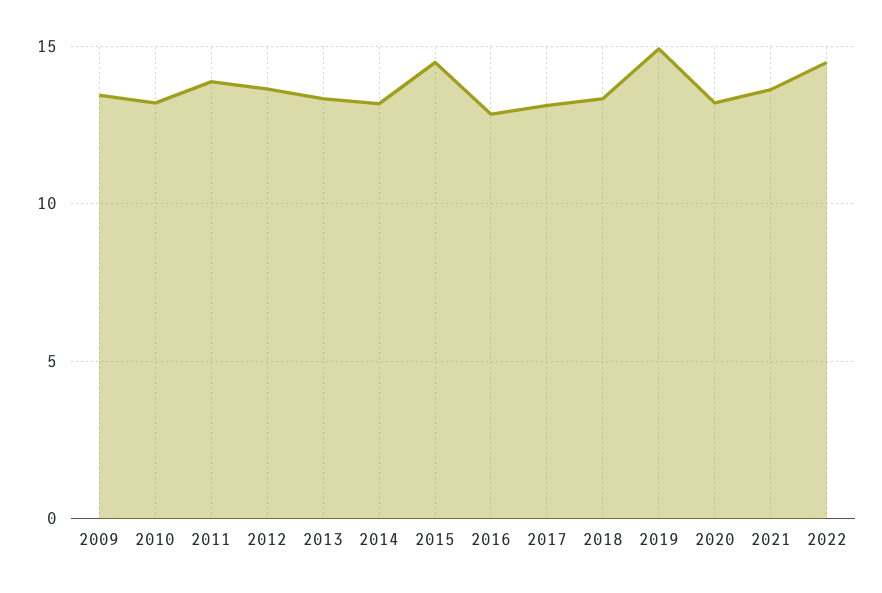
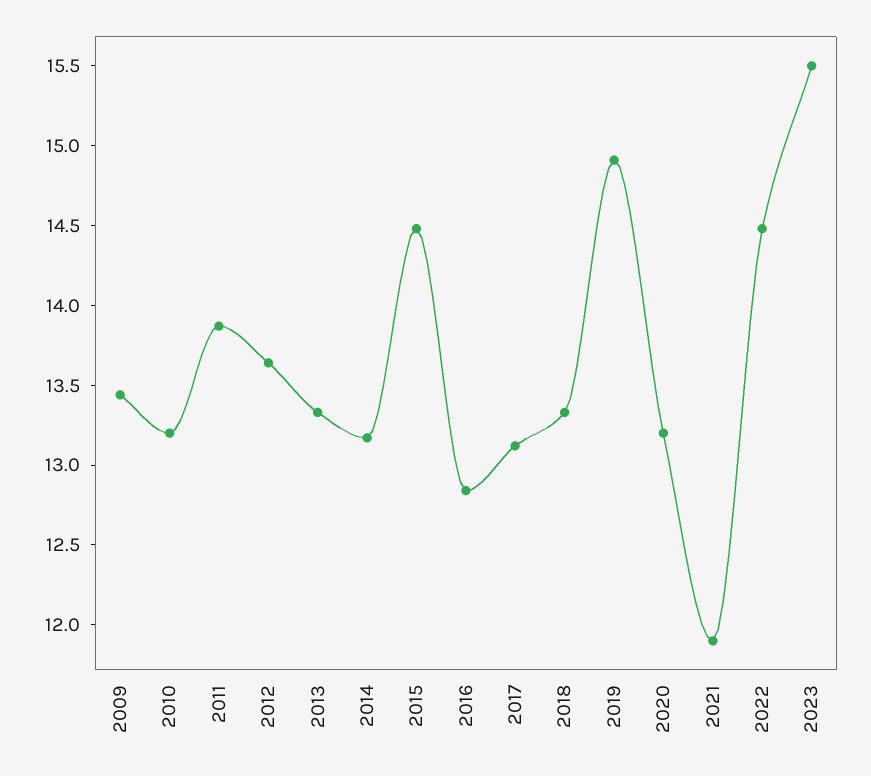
2021: 13.5 -> 11.9
2023: none -> 15.5

